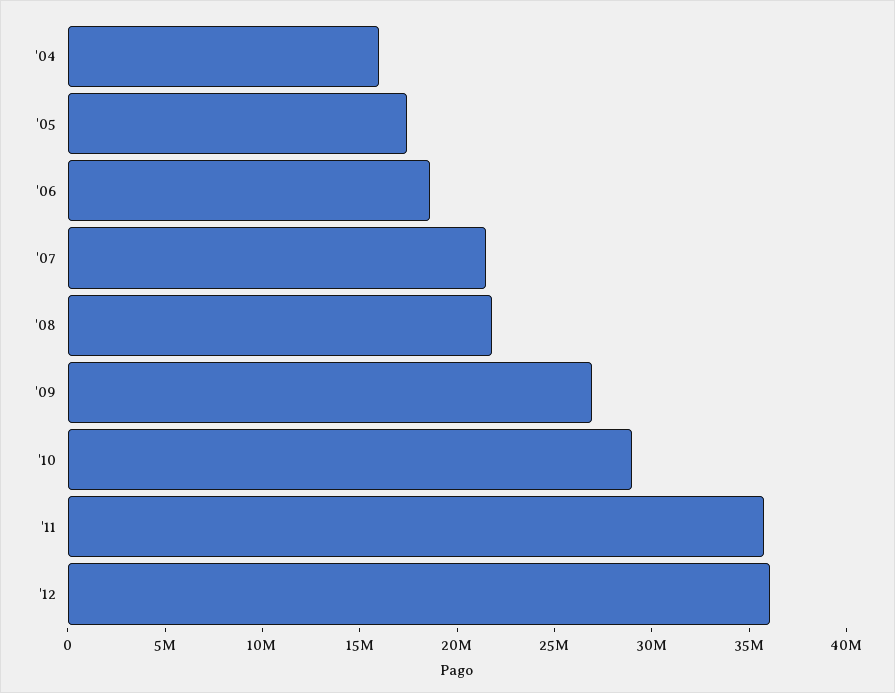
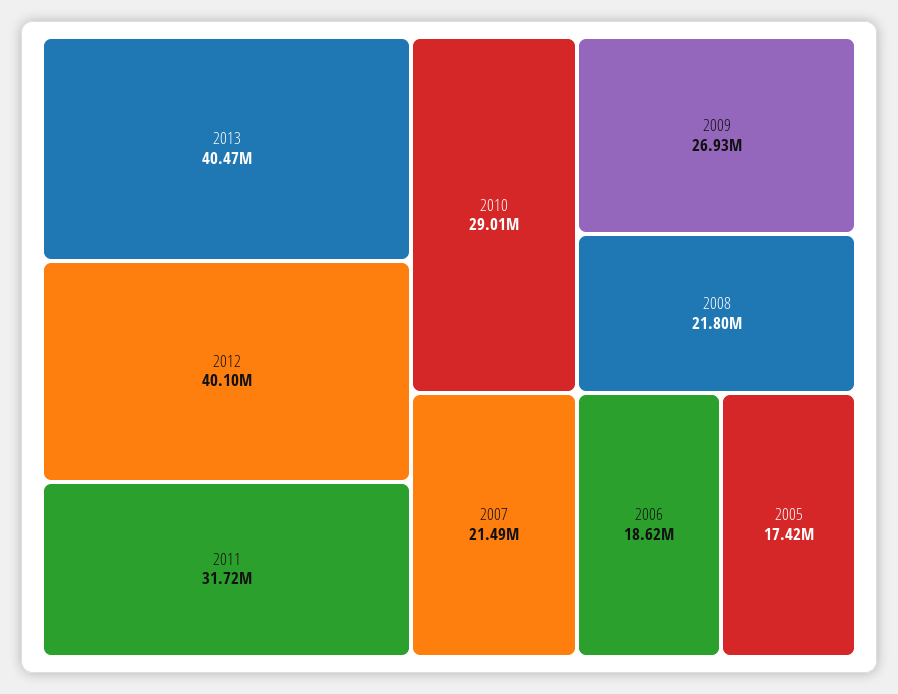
'04: 16000000 -> none
'11: 36000000 -> 31720000
'12: 36000000 -> 40100000
2013: none -> 40470000

